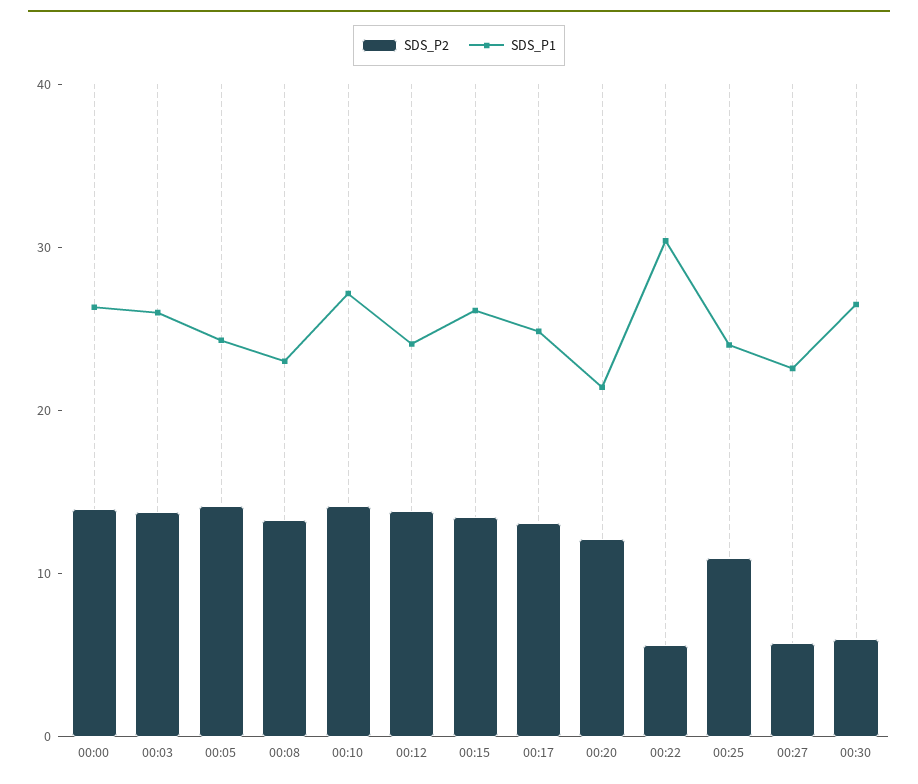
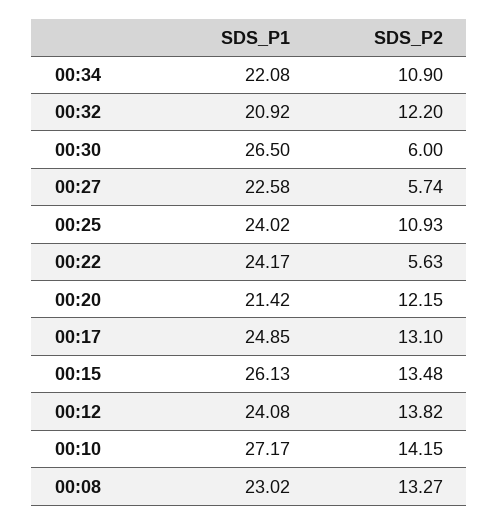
SDS_P2, 00:00: 14 -> none
SDS_P1, 00:00: 26 -> none
SDS_P2, 00:03: 14 -> none
SDS_P1, 00:03: 26 -> none
SDS_P2, 00:05: 14 -> none
SDS_P1, 00:05: 24 -> none
SDS_P1, 00:22: 30 -> 24.17
SDS_P1, 00:34: none -> 22.08
SDS_P2, 00:34: none -> 10.9
SDS_P1, 00:32: none -> 20.92
SDS_P2, 00:32: none -> 12.2

